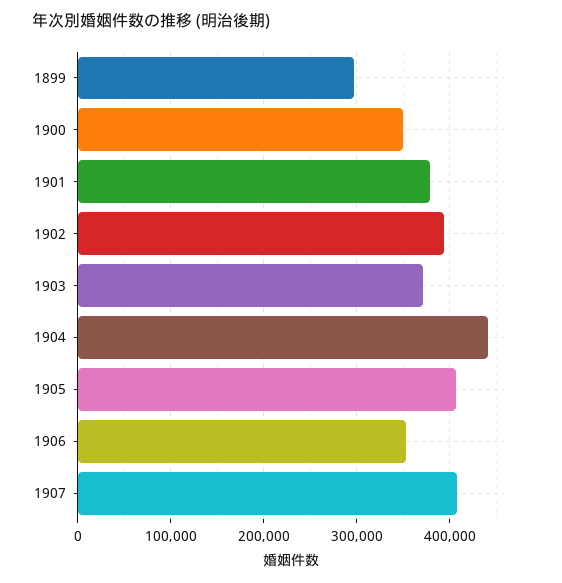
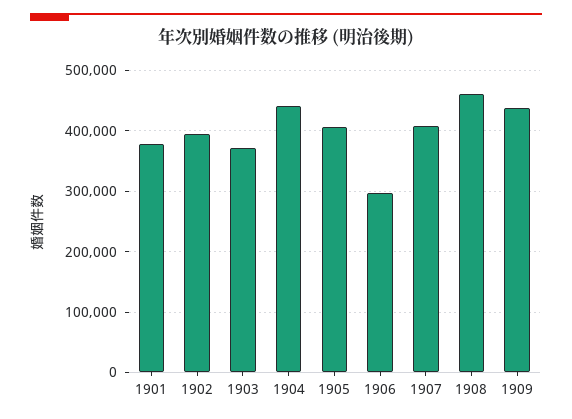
1899: 300000 -> none
1900: 350000 -> none
1906: 350000 -> 300000
1908: none -> 460000
1909: none -> 440000

